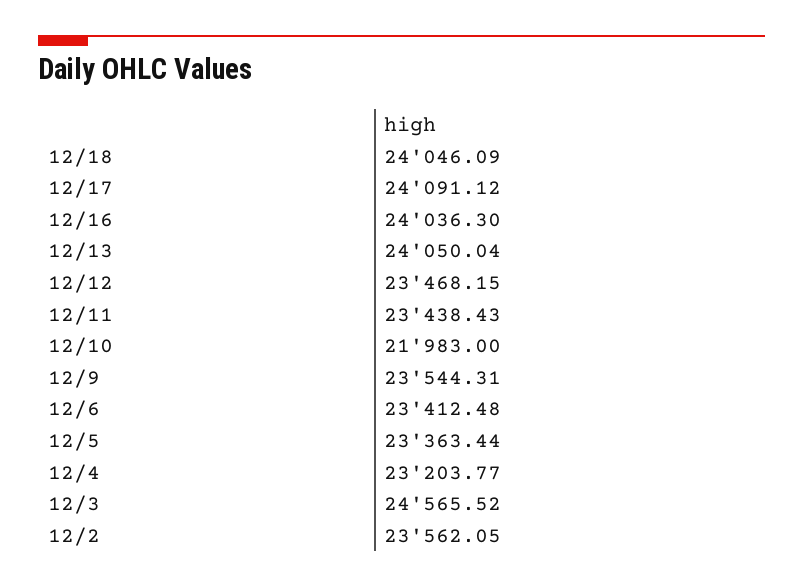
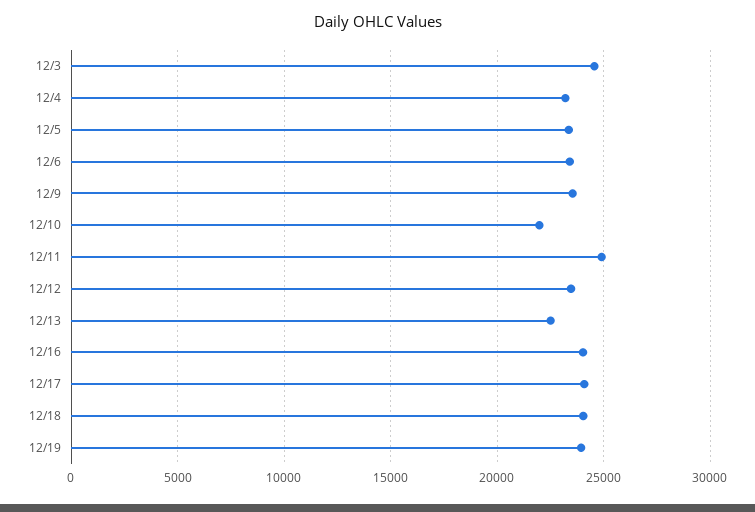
12/13: 24050.04 -> 22500
12/11: 23438.43 -> 25000
12/2: 23562.05 -> none
12/19: none -> 24000

